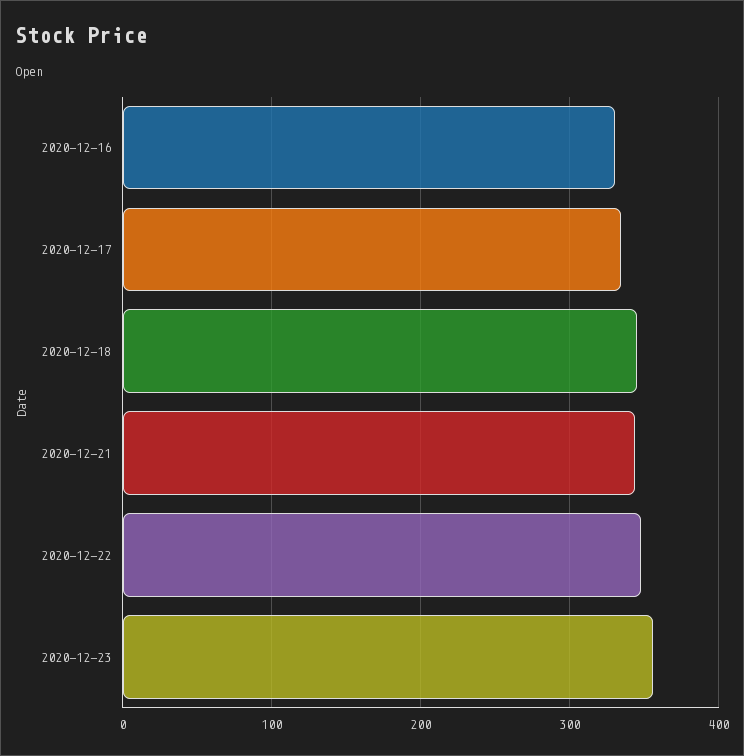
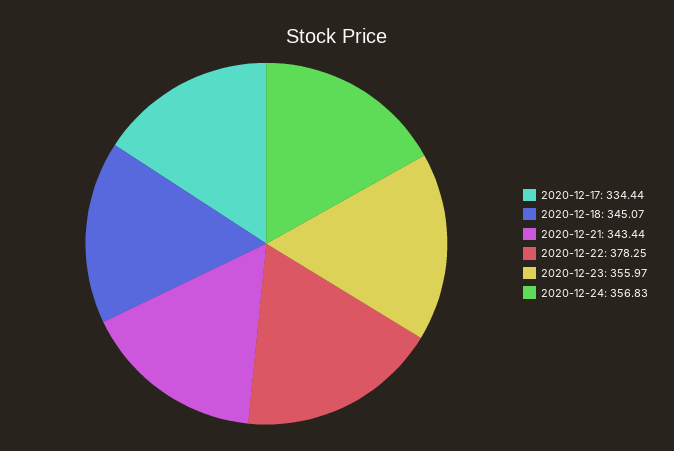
2020-12-16: 330 -> none
2020-12-22: 350 -> 378.25
2020-12-24: none -> 356.83

